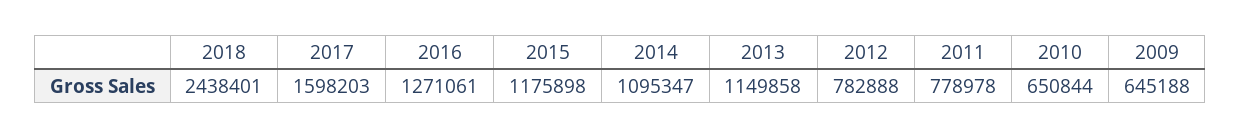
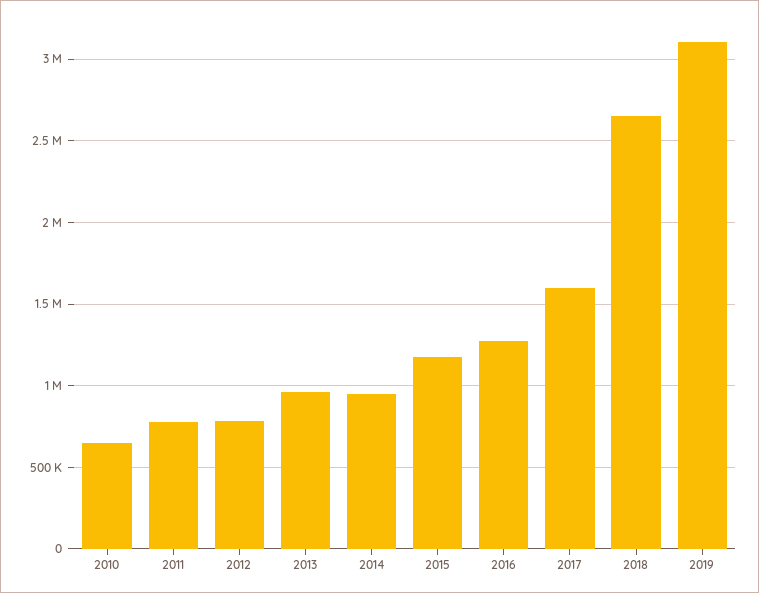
2018: 2438401 -> 2650000
2014: 1095347 -> 950000
2013: 1149858 -> 950000
2009: 645188 -> none
2019: none -> 3100000

